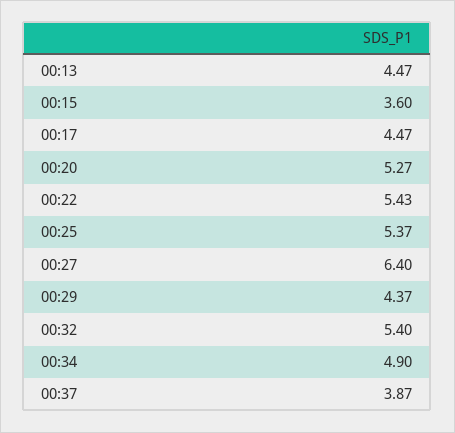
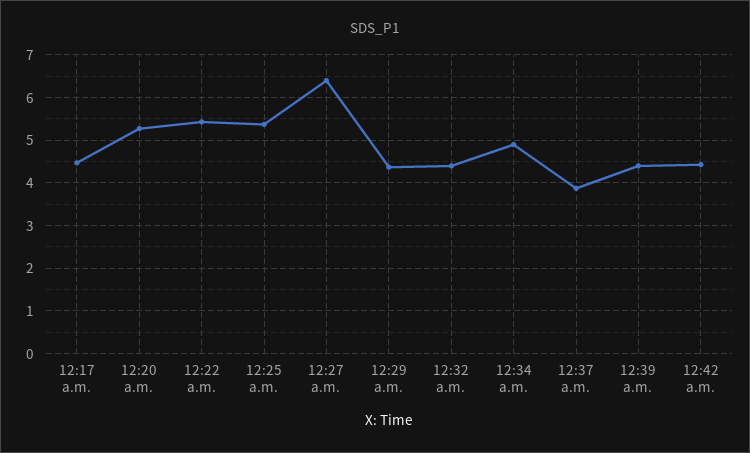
00:13: 4.47 -> none
00:15: 3.6 -> none
00:32: 5.4 -> 4.4
12:39 a.m.: none -> 4.4
12:42 a.m.: none -> 4.4

